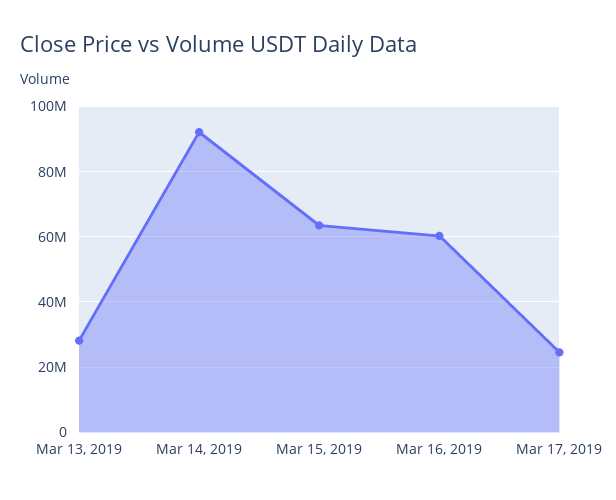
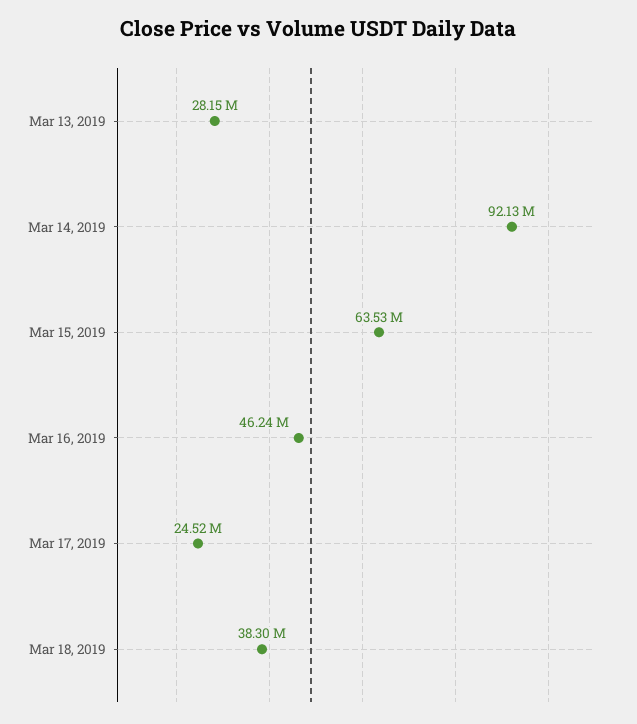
Mar 16, 2019: 60000000 -> 46240000
Mar 18, 2019: none -> 38300000

